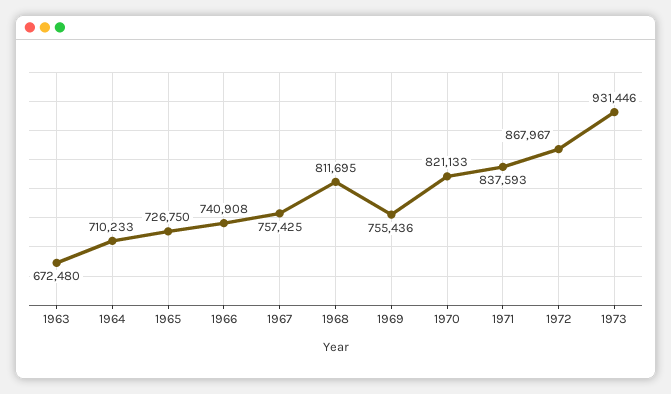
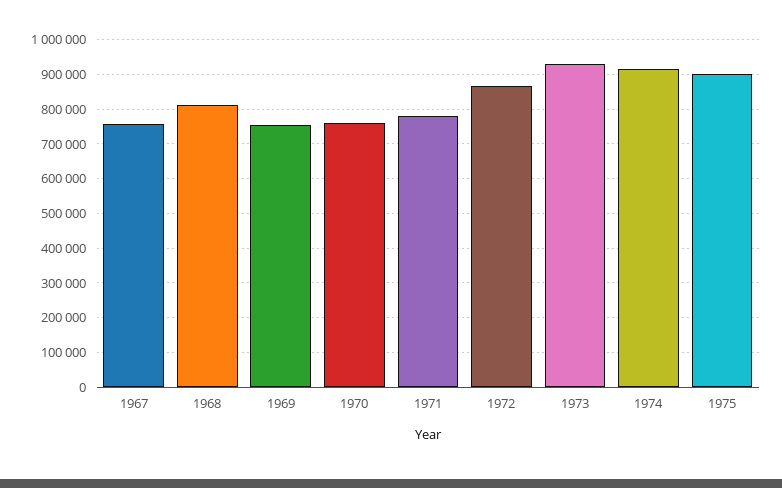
1963: 672480 -> none
1964: 710233 -> none
1965: 726750 -> none
1966: 740908 -> none
1970: 821133 -> 760000
1971: 837593 -> 780000
1974: none -> 920000
1975: none -> 900000

